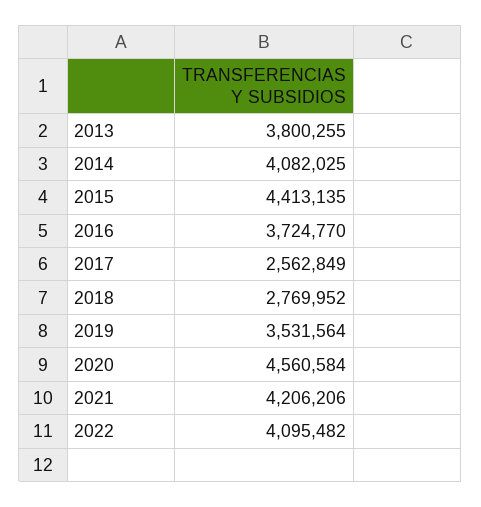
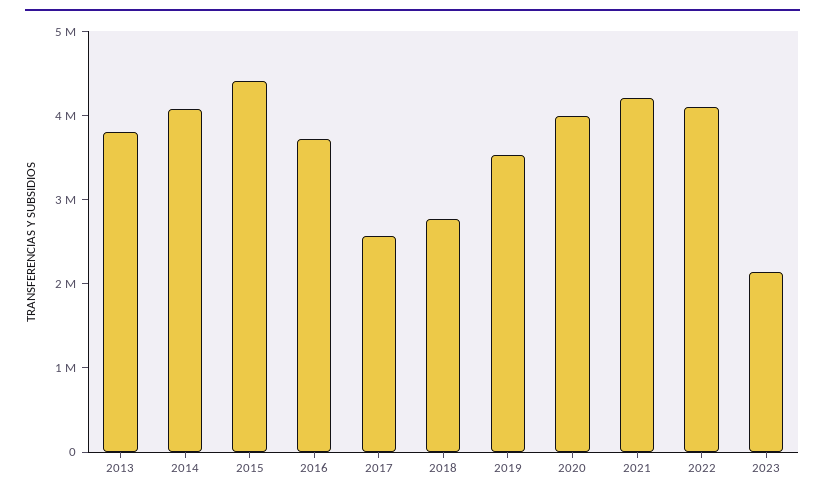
2020: 4560584 -> 4000000
2023: none -> 2200000

